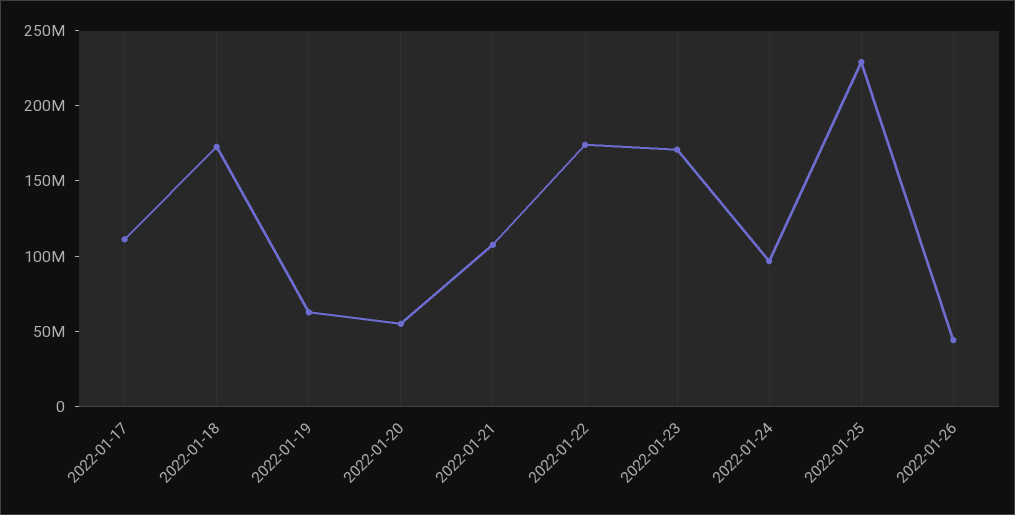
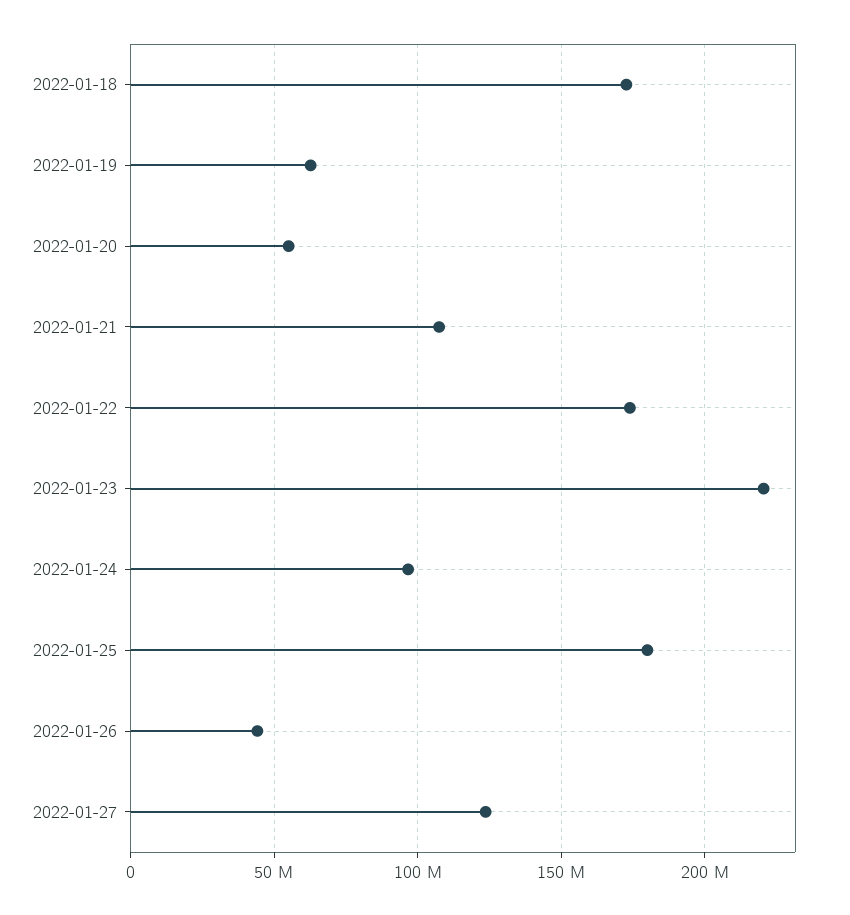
2022-01-17: 110000000 -> none
2022-01-23: 170000000 -> 220000000
2022-01-25: 230000000 -> 180000000
2022-01-27: none -> 125000000

